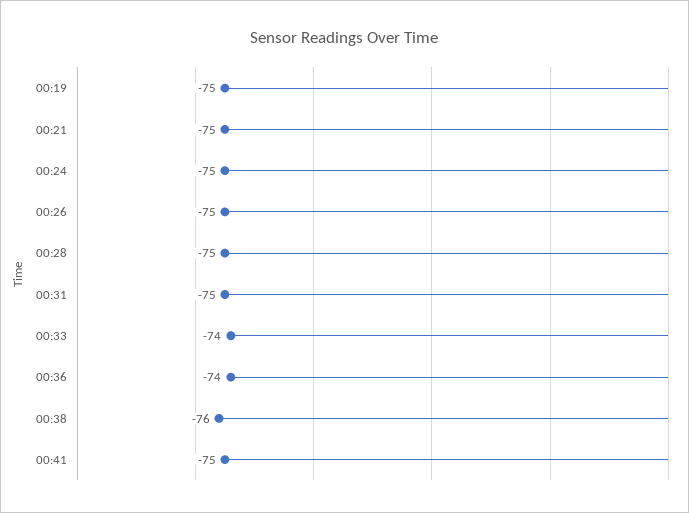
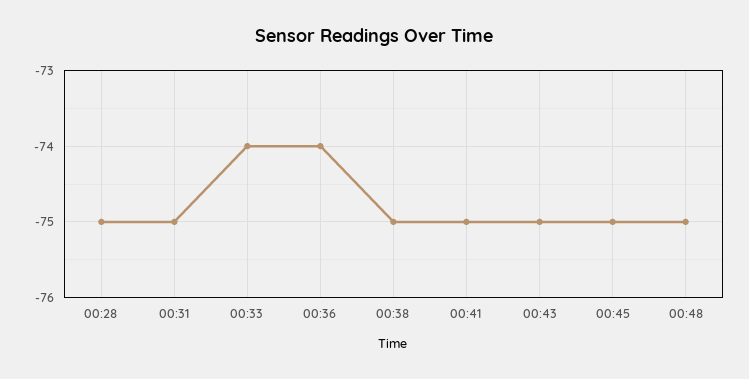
00:19: -75 -> none
00:21: -75 -> none
00:24: -75 -> none
00:26: -75 -> none
00:38: -76 -> -75
00:43: none -> -75
00:45: none -> -75
00:48: none -> -75

